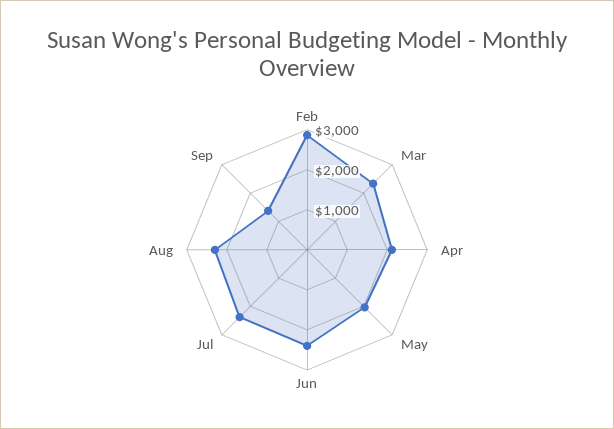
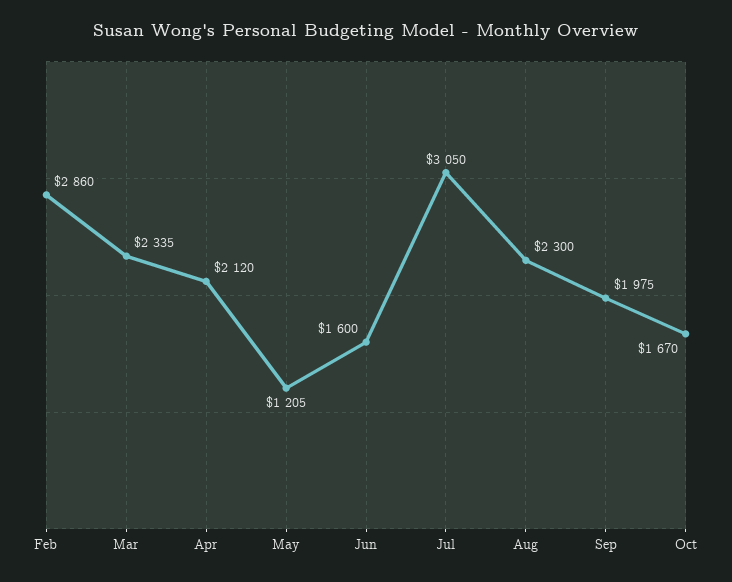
May: 2000 -> 1205
Jun: 2400 -> 1600
Jul: 2400 -> 3050
Sep: 1400 -> 1975
Oct: none -> 1670

